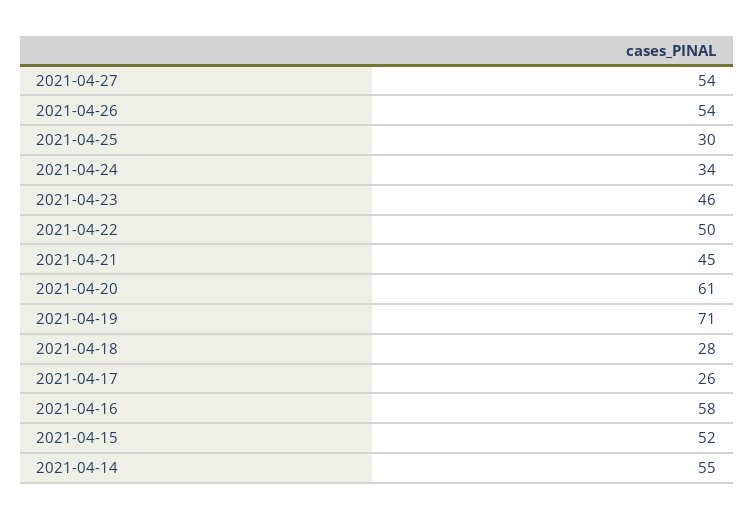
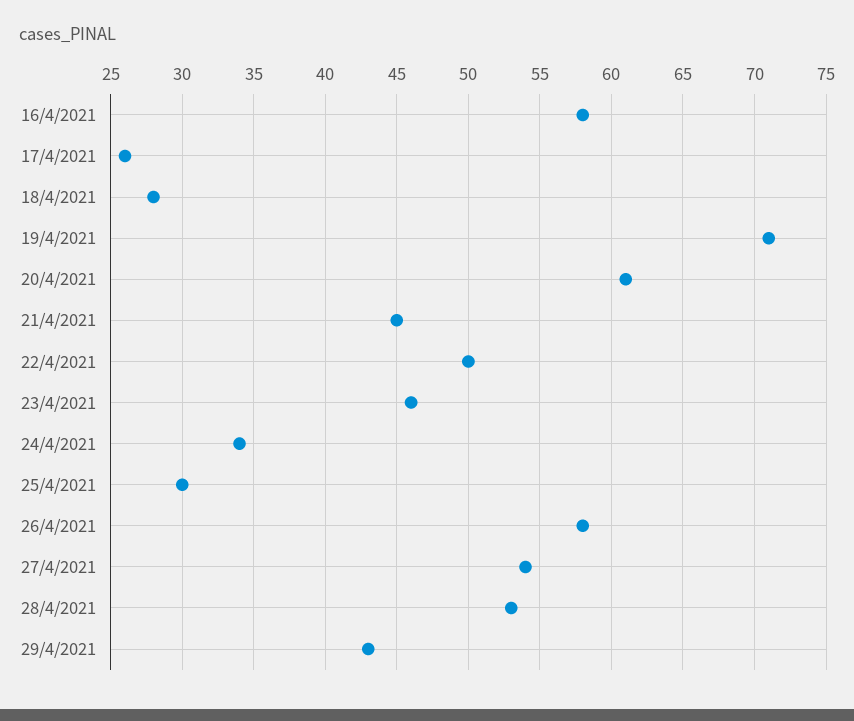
2021-04-26: 54 -> 58
2021-04-15: 52 -> none
2021-04-14: 55 -> none
28/4/2021: none -> 53
29/4/2021: none -> 43

